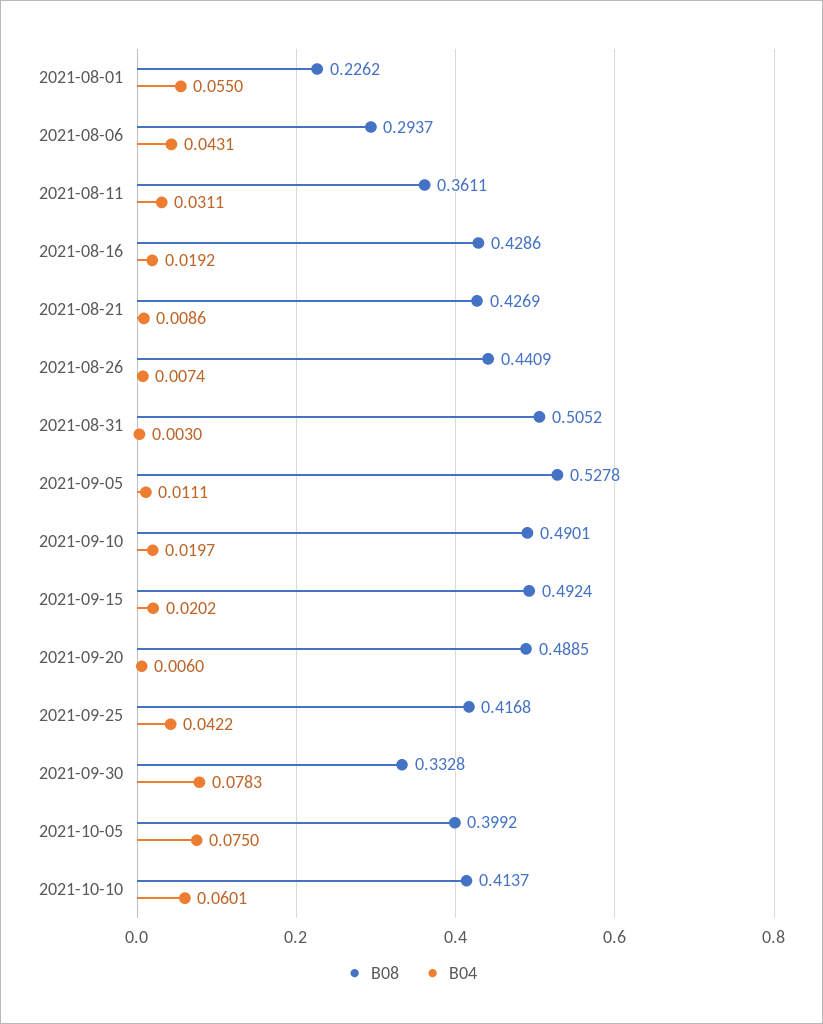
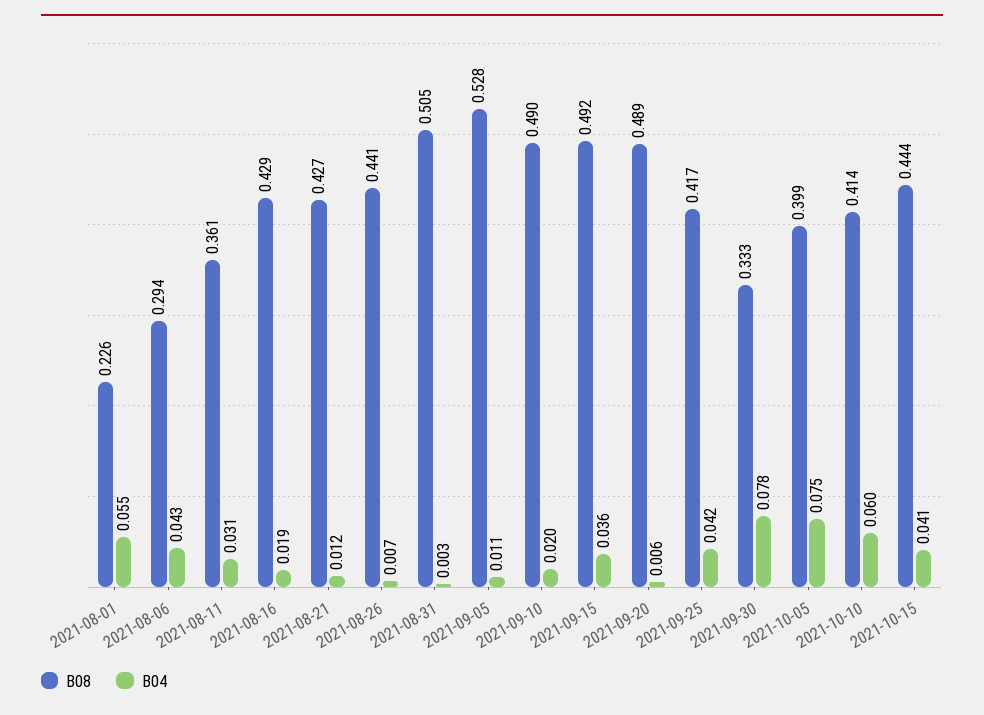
B04, 2021-08-21: 0.0086 -> 0.012
B04, 2021-09-15: 0.0202 -> 0.036
B08, 2021-10-15: none -> 0.444
B04, 2021-10-15: none -> 0.041

